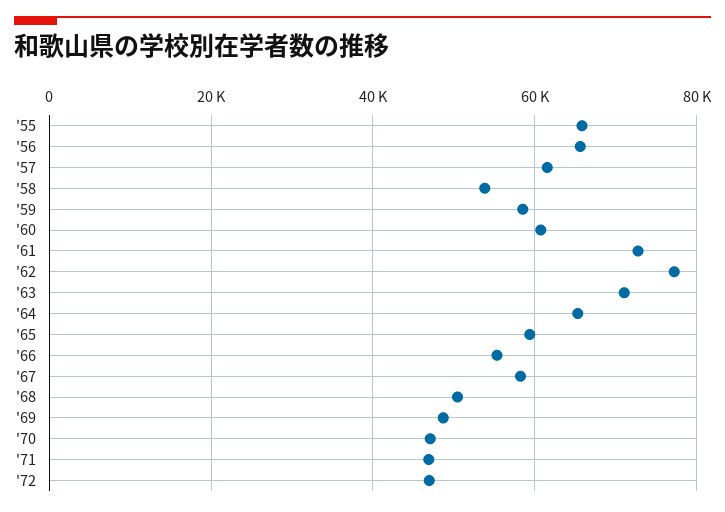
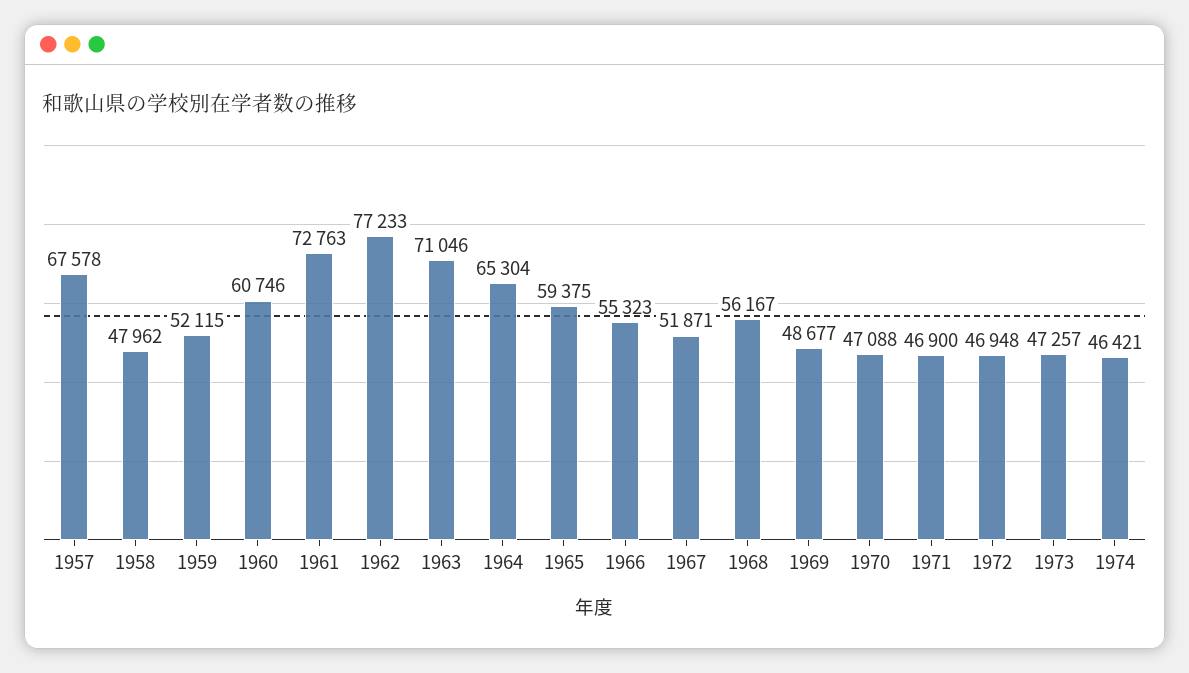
'55: 66000 -> none
'56: 66000 -> none
'57: 62000 -> 67578
'58: 54000 -> 47962
'59: 58000 -> 52115
'67: 58000 -> 51871
'68: 50000 -> 56167
1973: none -> 47257
1974: none -> 46421

